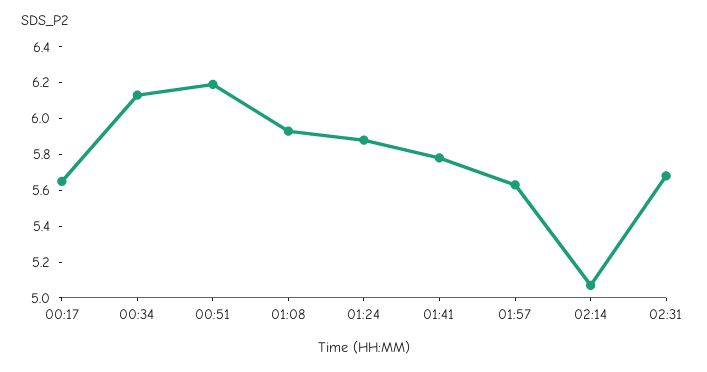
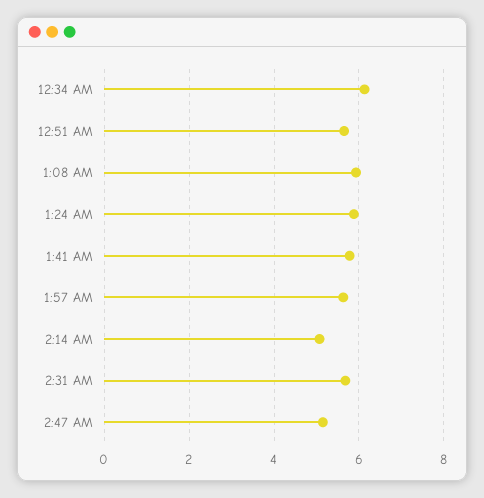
00:17: 5.65 -> none
00:51: 6.2 -> 5.6
2:47 AM: none -> 5.2

